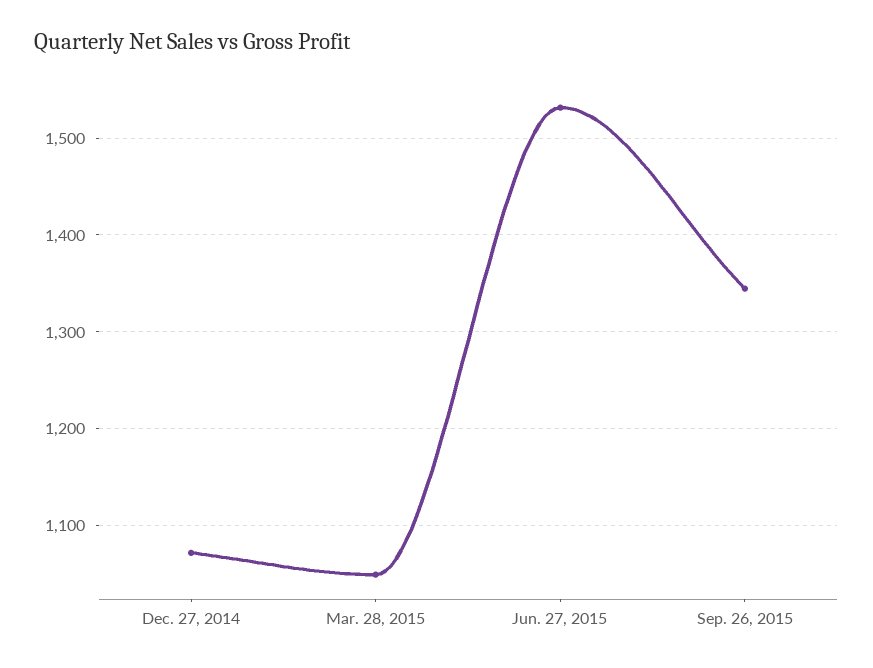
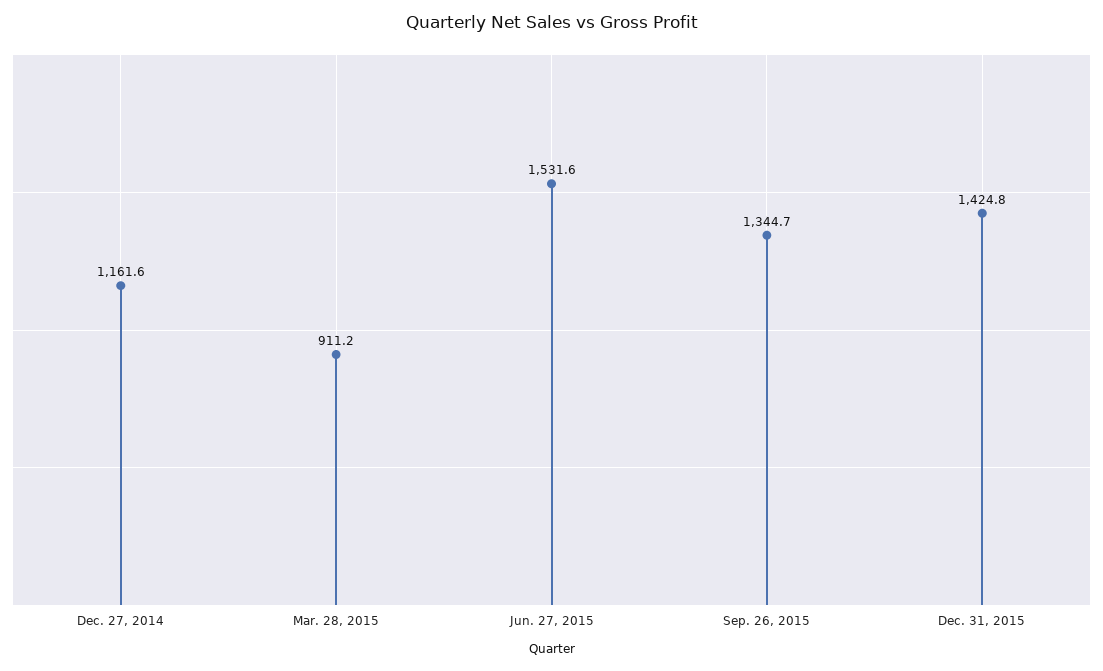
Dec. 27, 2014: 1070 -> 1161.6
Mar. 28, 2015: 1050 -> 911.2
Dec. 31, 2015: none -> 1424.8

